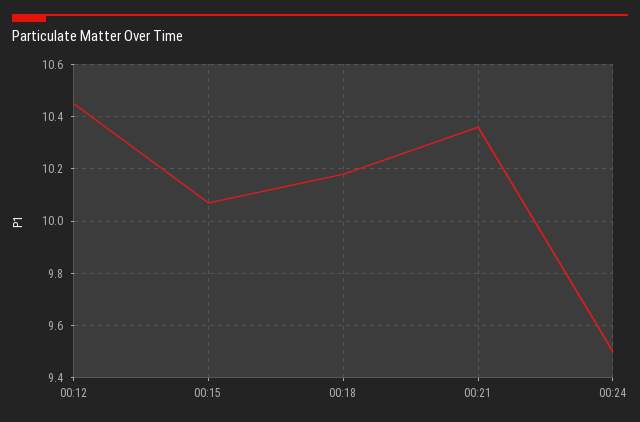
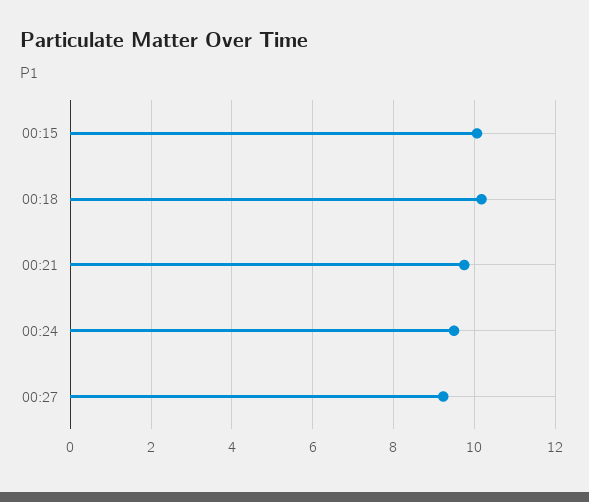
00:12: 10.45 -> none
00:21: 10.35 -> 9.8
00:27: none -> 9.2

